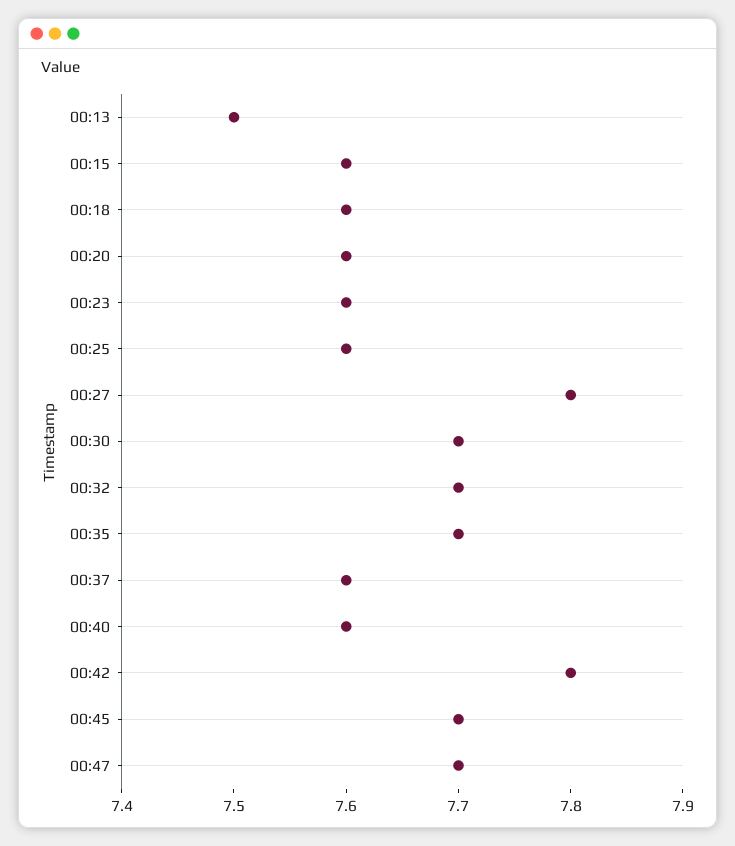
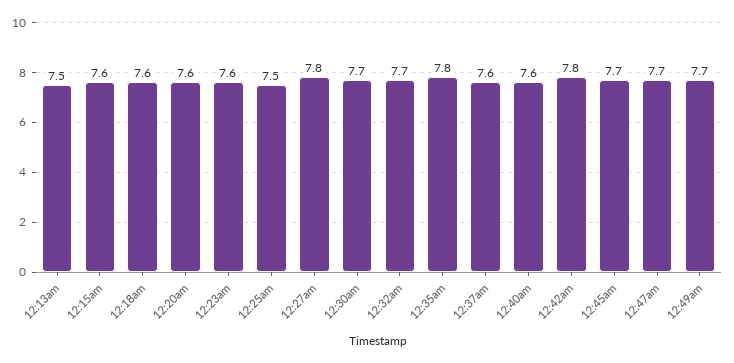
00:25: 7.6 -> 7.5
00:35: 7.7 -> 7.8
12:49am: none -> 7.7

